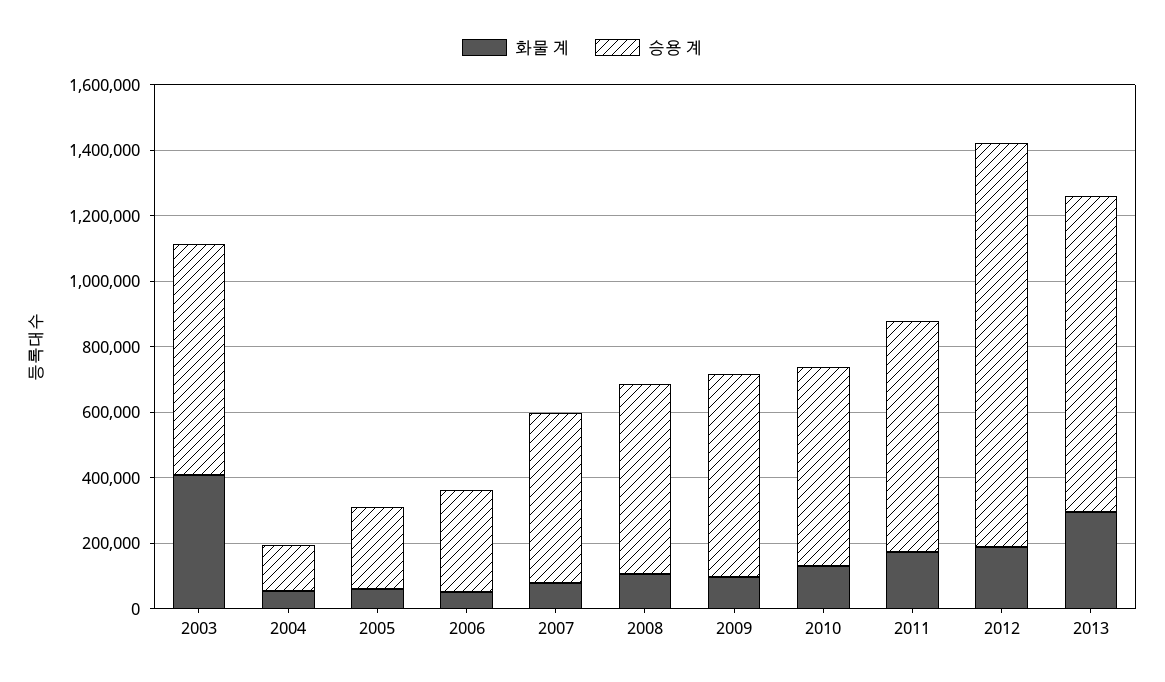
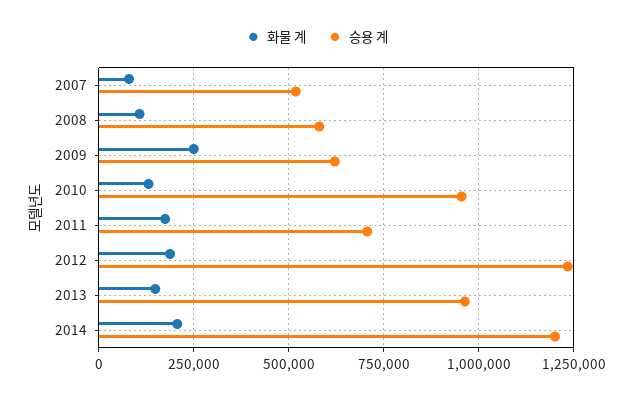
화물 계, 2003: 400000 -> none
승용 계, 2003: 700000 -> none
화물 계, 2004: 50000 -> none
승용 계, 2004: 150000 -> none
화물 계, 2005: 50000 -> none
승용 계, 2005: 250000 -> none
화물 계, 2006: 50000 -> none
승용 계, 2006: 300000 -> none
화물 계, 2009: 100000 -> 250000
승용 계, 2010: 600000 -> 950000
화물 계, 2013: 300000 -> 150000
화물 계, 2014: none -> 200000
승용 계, 2014: none -> 1200000

